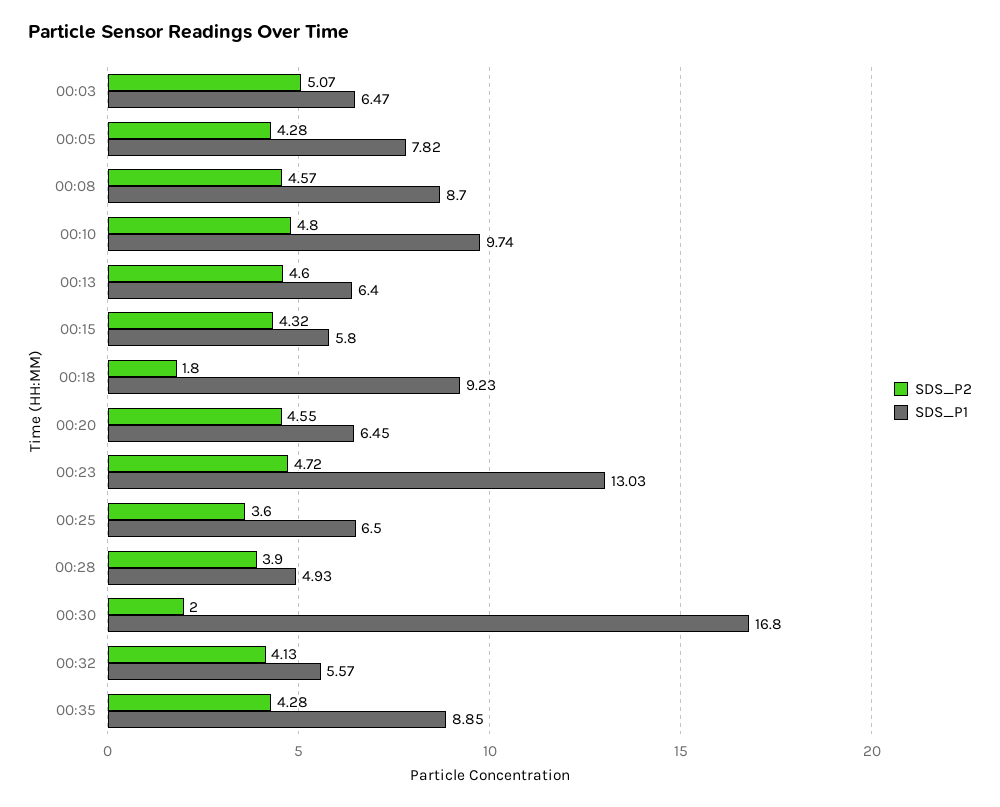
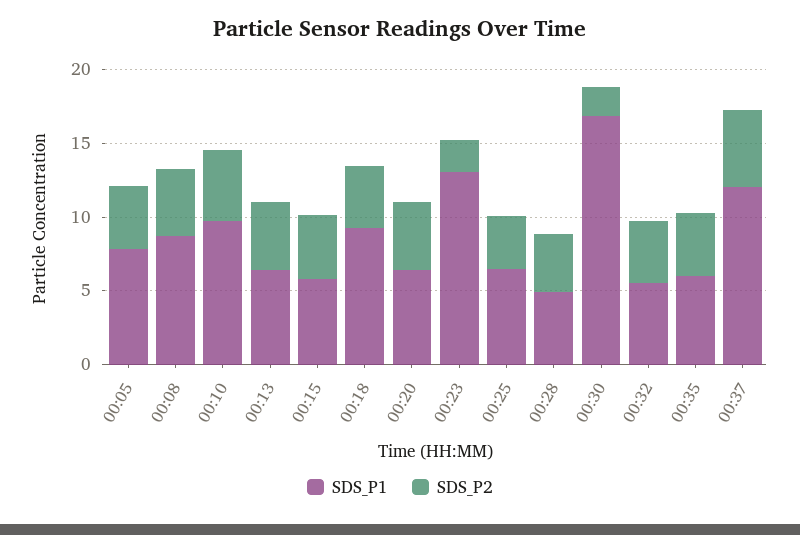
SDS_P2, 00:03: 5.07 -> none
SDS_P1, 00:03: 6.47 -> none
SDS_P2, 00:18: 1.8 -> 4
SDS_P2, 00:23: 4.72 -> 2
SDS_P1, 00:35: 8.85 -> 6
SDS_P1, 00:37: none -> 12
SDS_P2, 00:37: none -> 5

